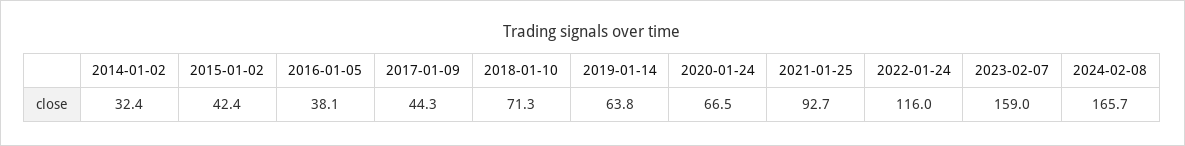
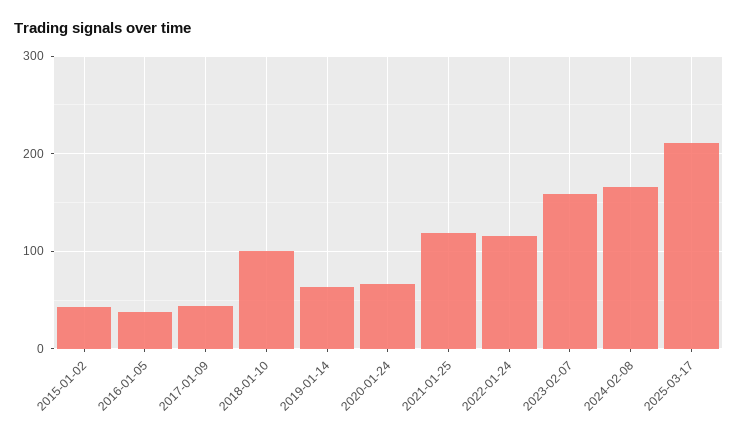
2014-01-02: 32.4 -> none
2018-01-10: 71.3 -> 100
2021-01-25: 92.7 -> 120
2025-03-17: none -> 210

